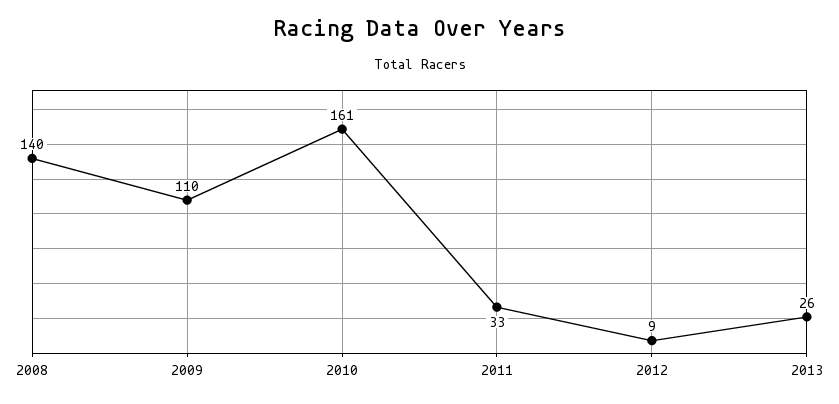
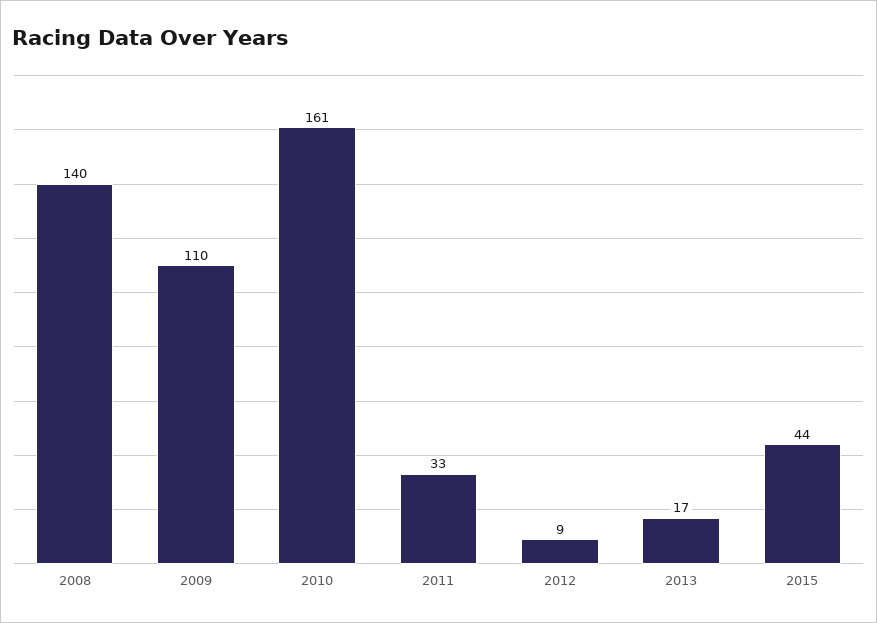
2013: 26 -> 17
2015: none -> 44

